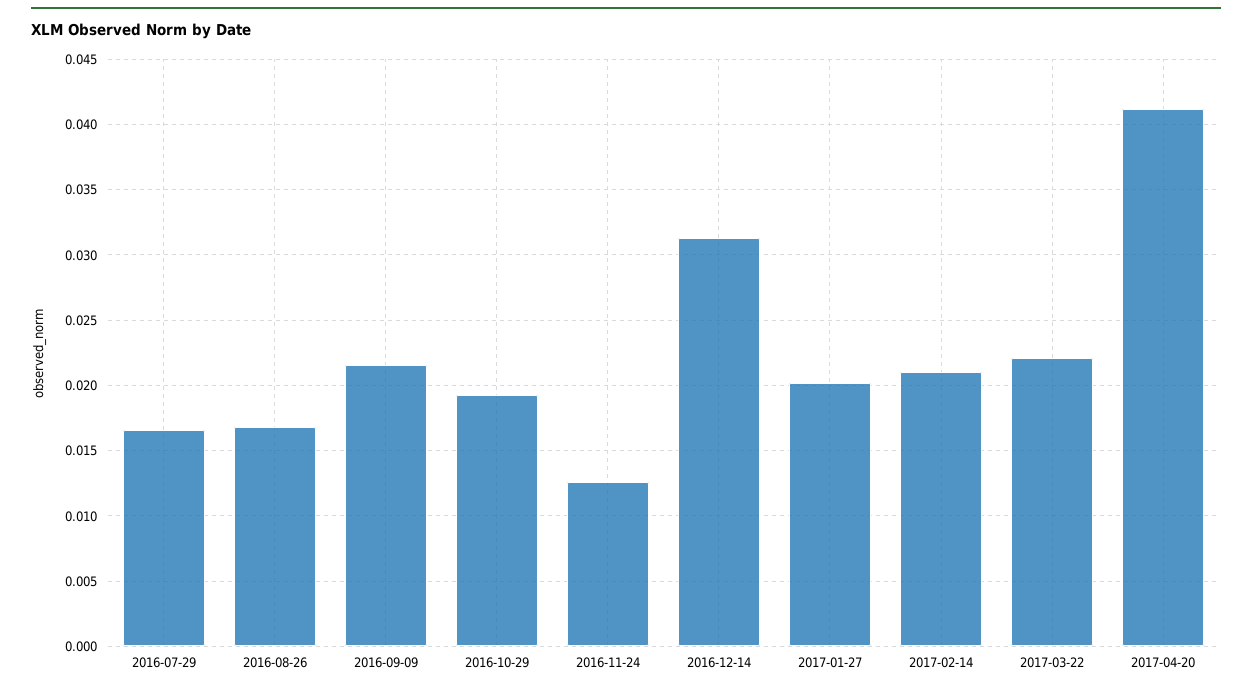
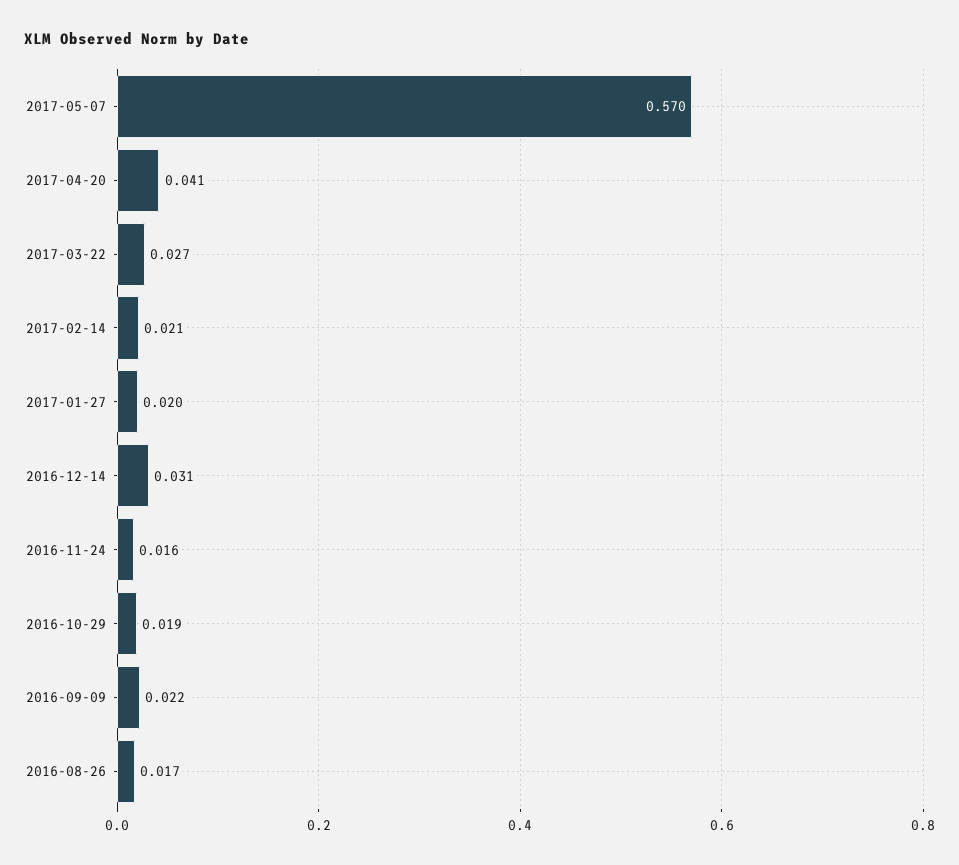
2016-07-29: 0.0165 -> none
2016-11-24: 0.0125 -> 0.016
2017-03-22: 0.022 -> 0.027
2017-05-07: none -> 0.57

